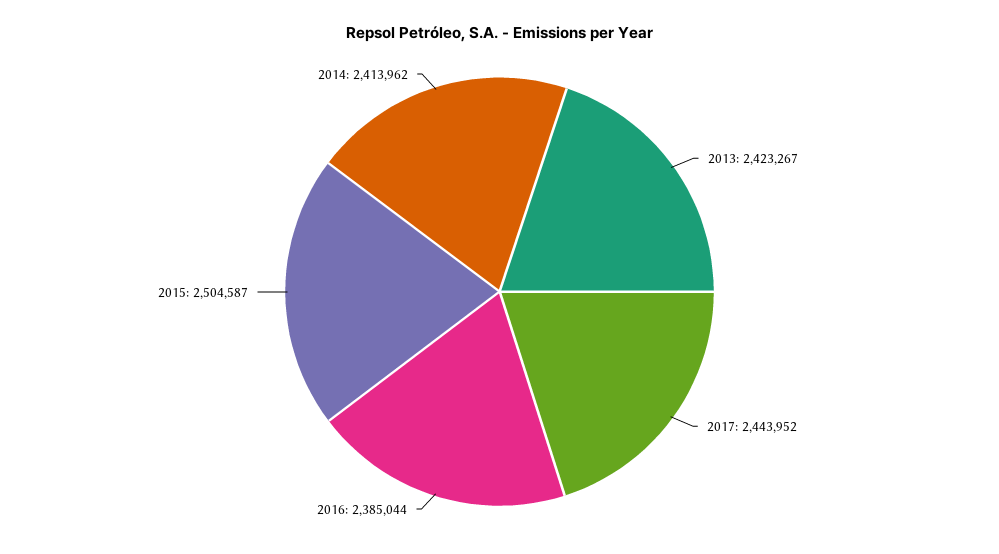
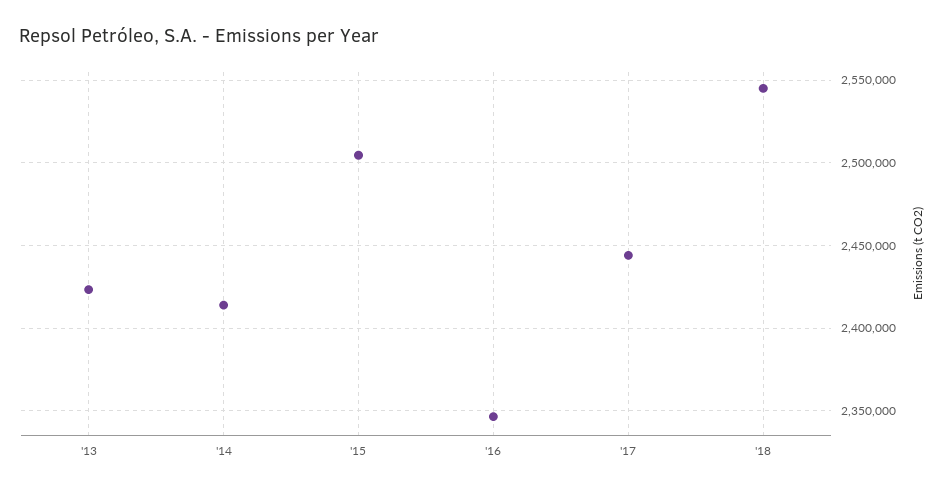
2016: 2385044 -> 2345000
'18: none -> 2545000

